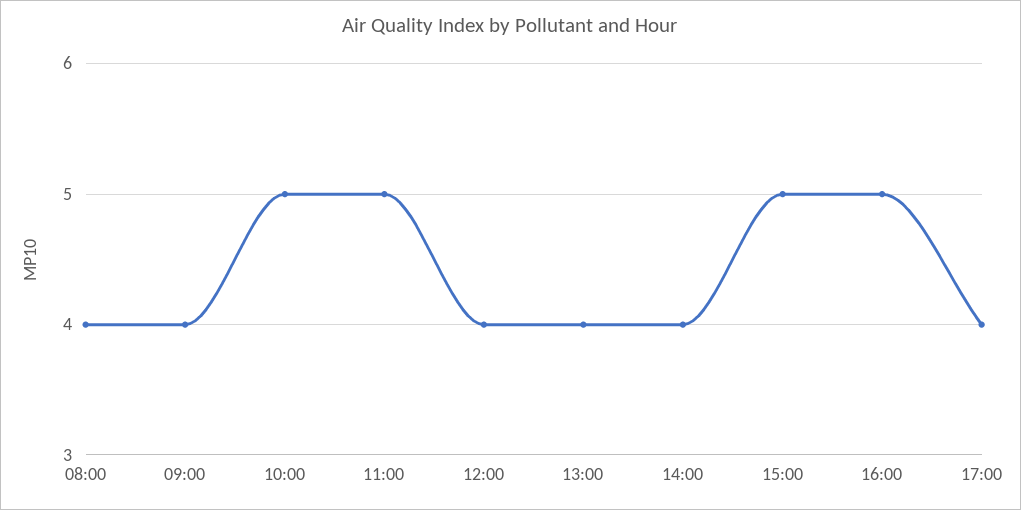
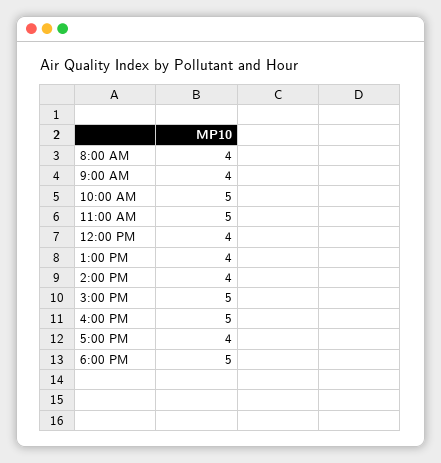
6:00 PM: none -> 5

